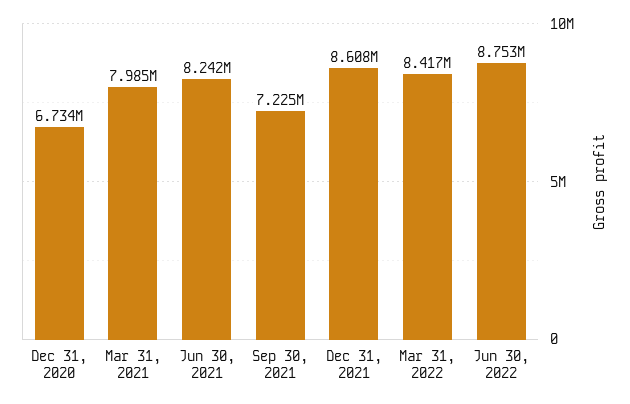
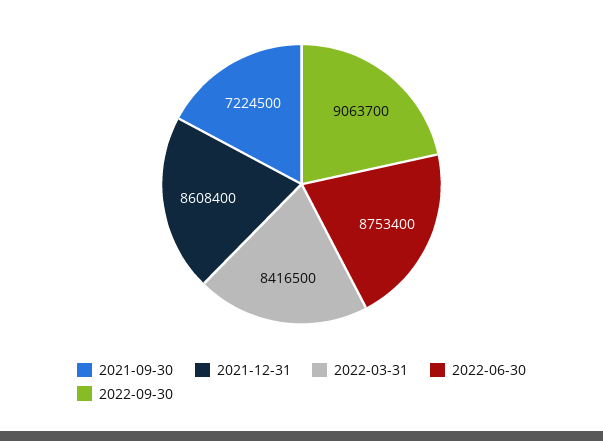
Dec 31, 2020: 6734000 -> none
Mar 31, 2021: 7985000 -> none
Jun 30, 2021: 8242000 -> none
2022-09-30: none -> 9063700

